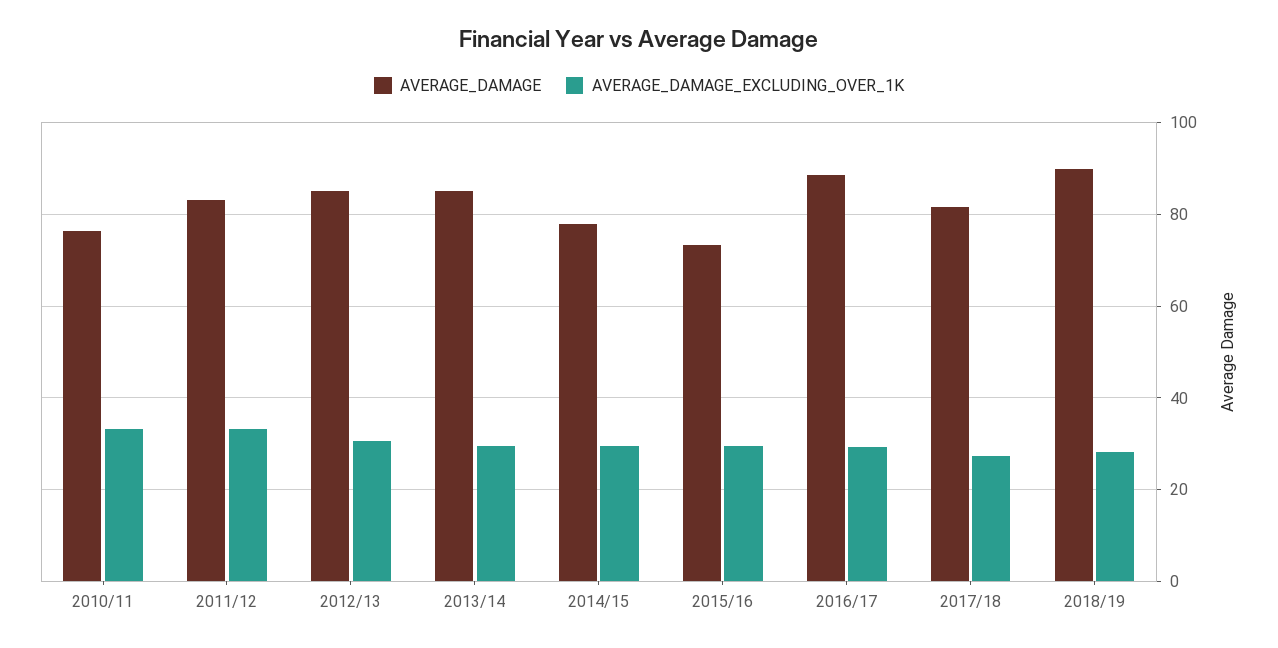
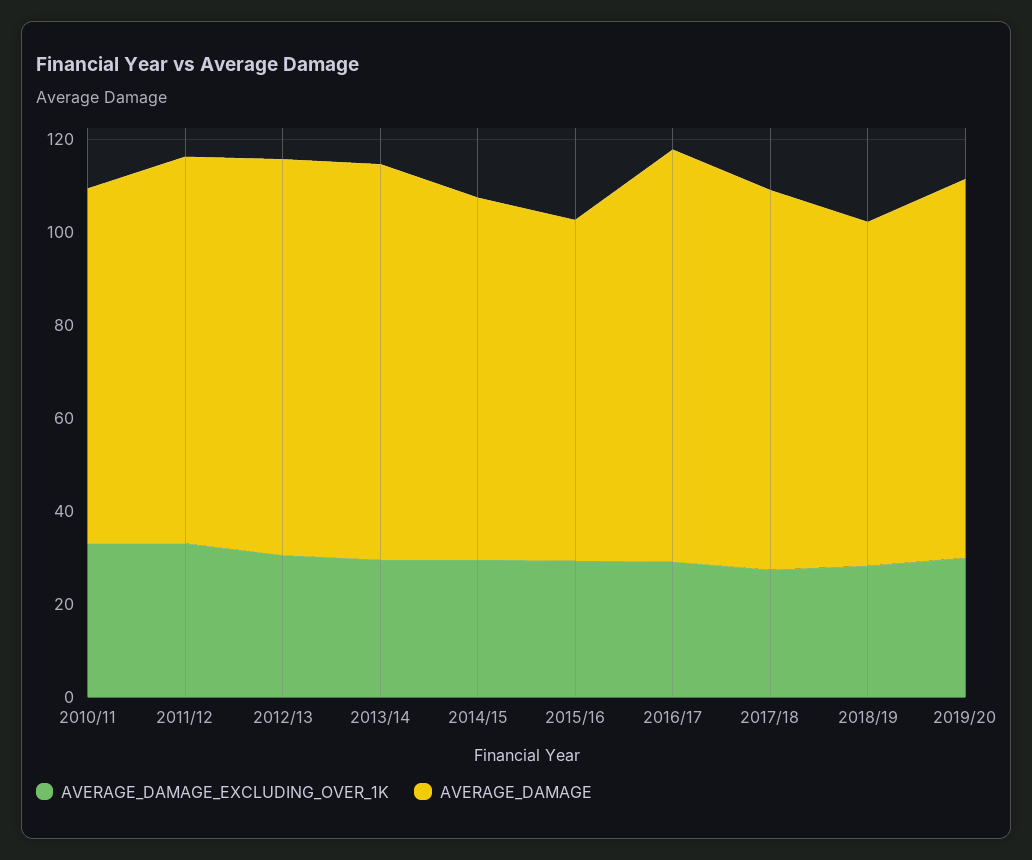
AVERAGE_DAMAGE, 2018/19: 90 -> 75
AVERAGE_DAMAGE_EXCLUDING_OVER_1K, 2019/20: none -> 30
AVERAGE_DAMAGE, 2019/20: none -> 80

